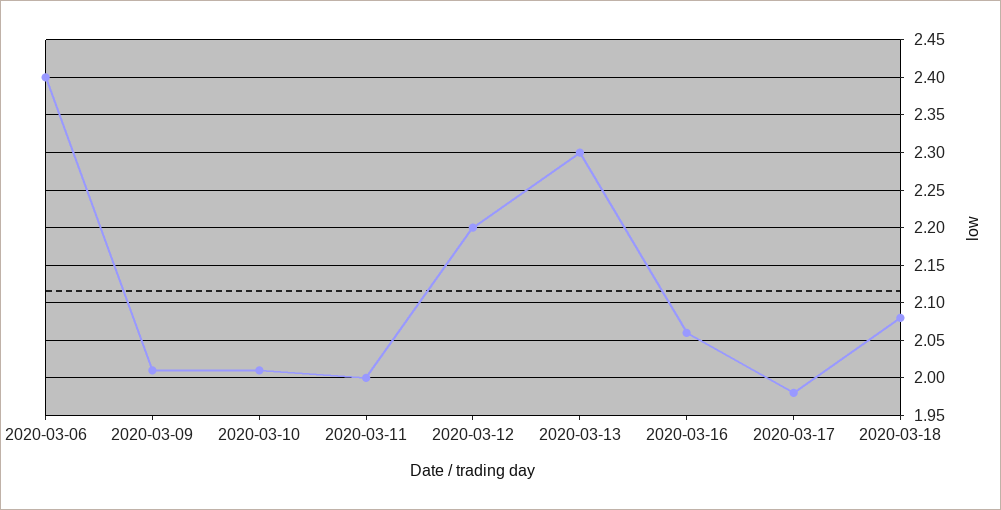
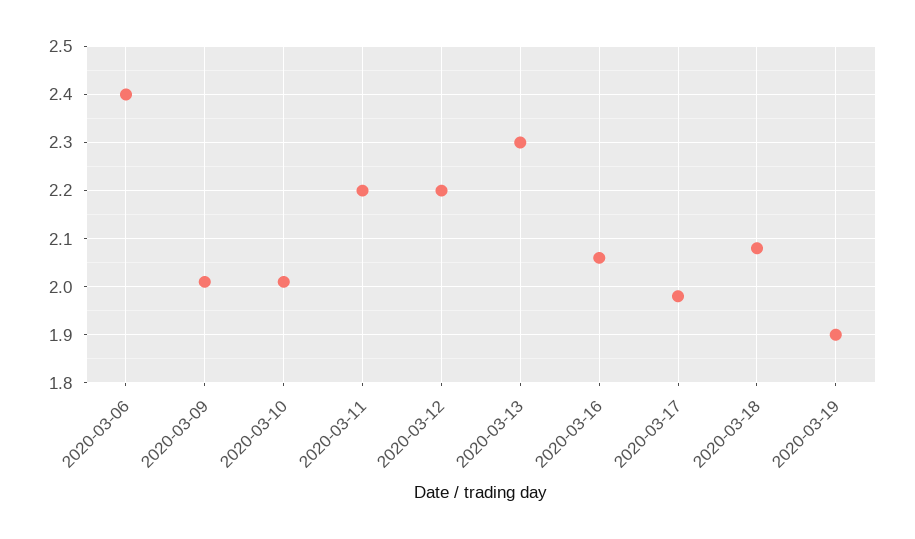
2020-03-11: 2 -> 2.2
2020-03-19: none -> 1.9

